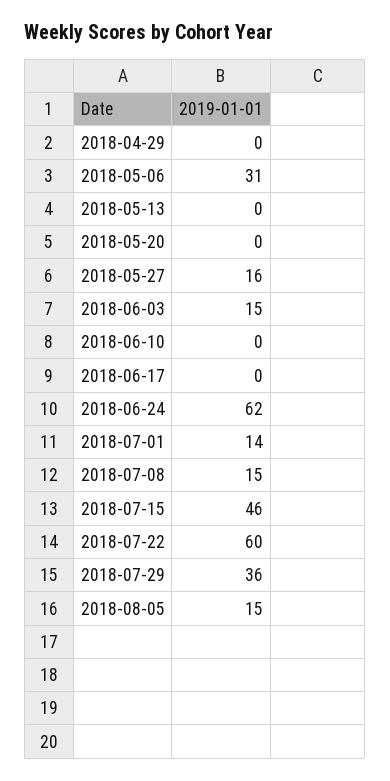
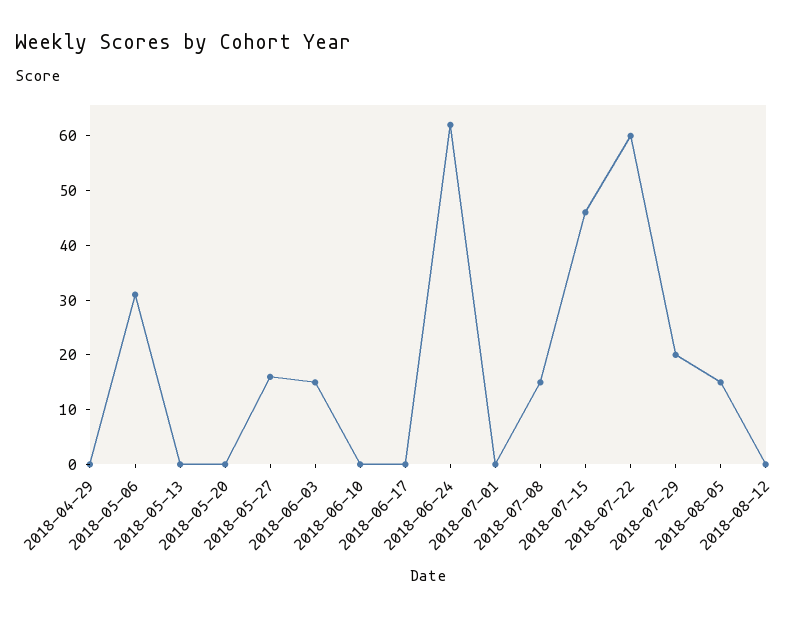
2018-07-01: 14 -> 0
2018-07-29: 36 -> 20
2018-08-12: none -> 0

